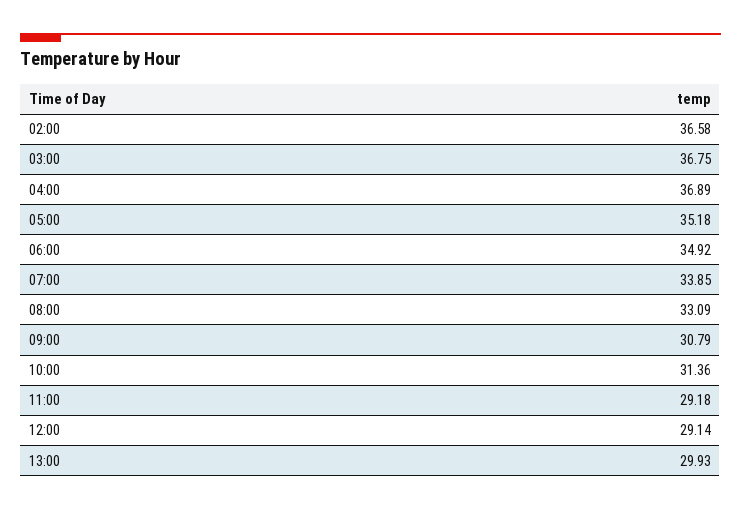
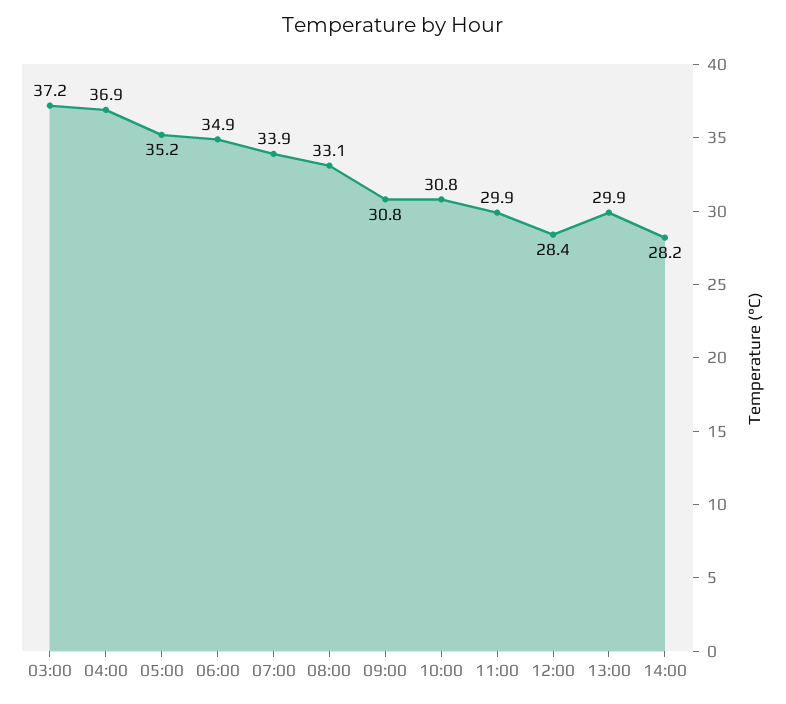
02:00: 36.58 -> none
03:00: 36.75 -> 37.2
10:00: 31.36 -> 30.8
11:00: 29.18 -> 29.9
12:00: 29.14 -> 28.4
14:00: none -> 28.2

